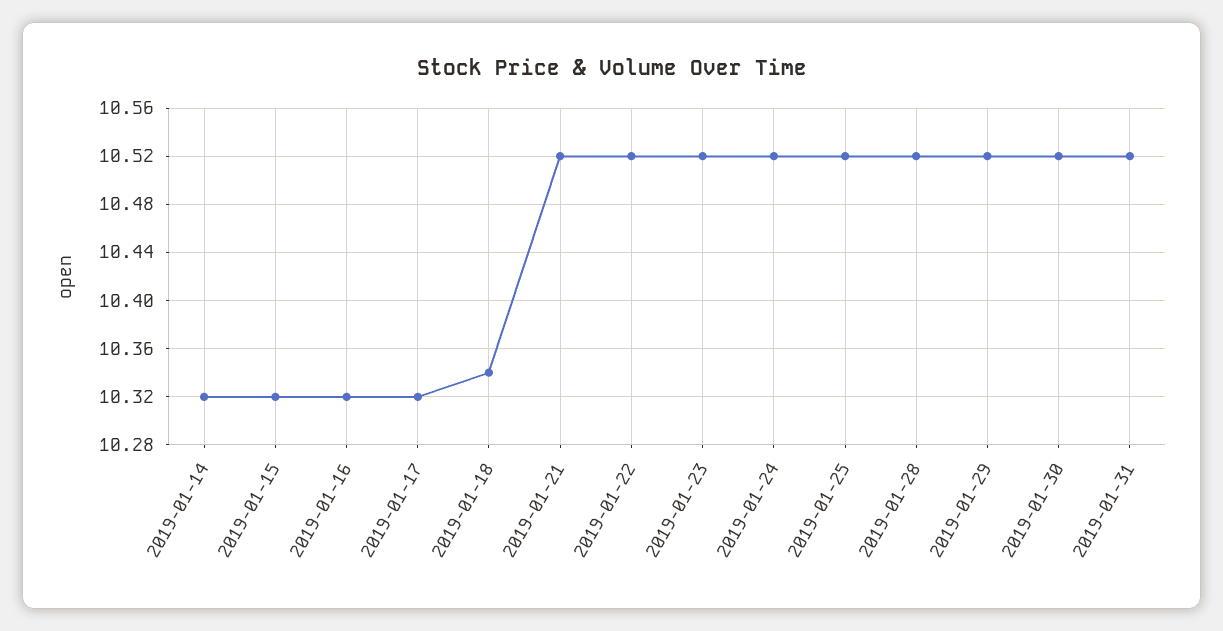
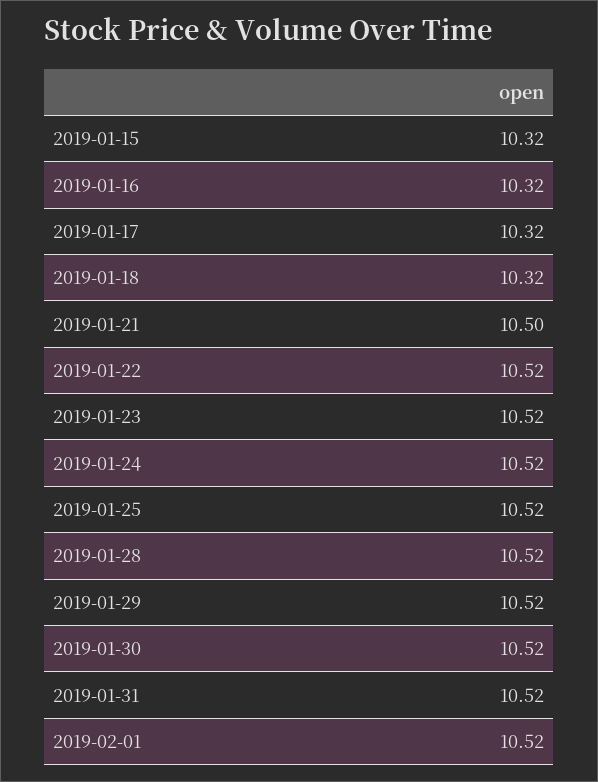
2019-01-14: 10.32 -> none
2019-01-18: 10.34 -> 10.32
2019-01-21: 10.52 -> 10.5
2019-02-01: none -> 10.52

